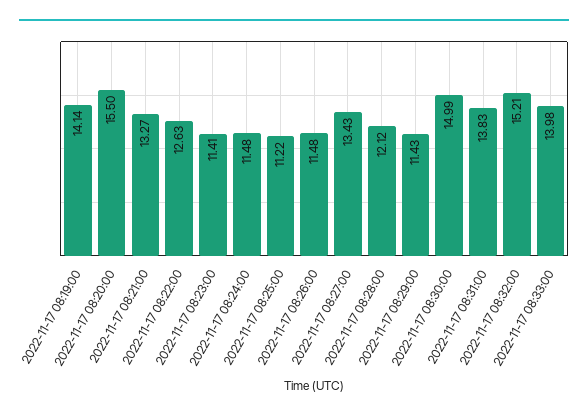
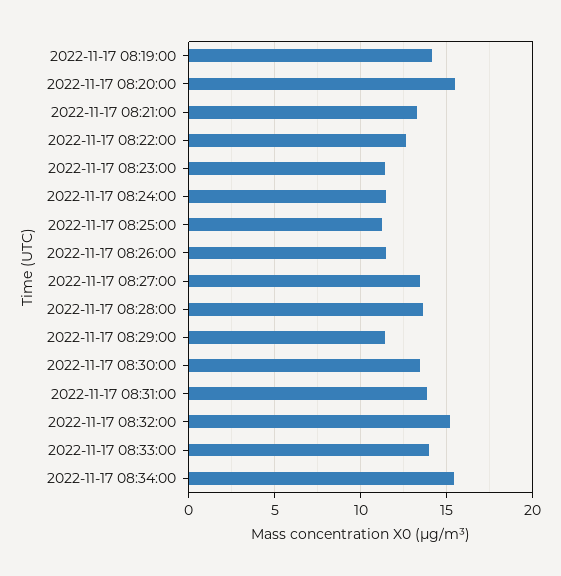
2022-11-17 08:28:00: 12.12 -> 13.5
2022-11-17 08:30:00: 14.99 -> 13.5
2022-11-17 08:34:00: none -> 15.5

